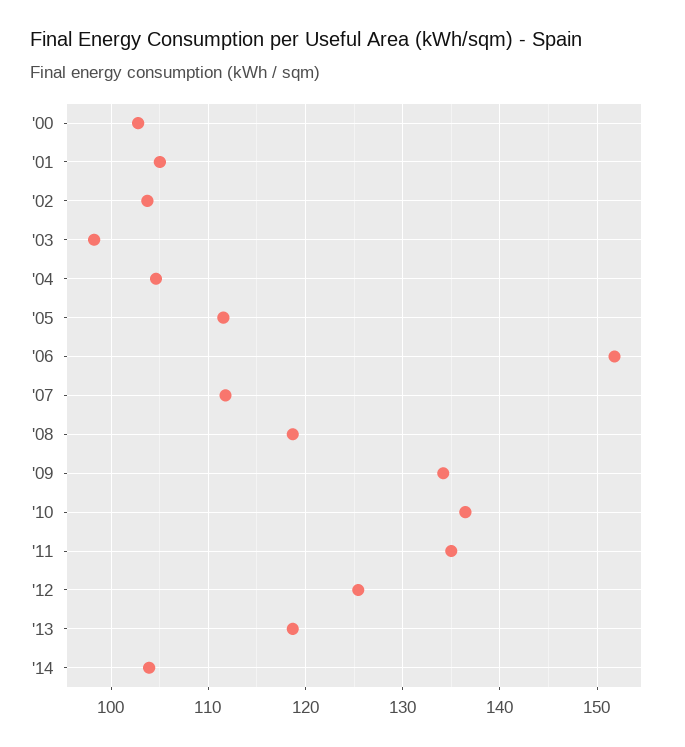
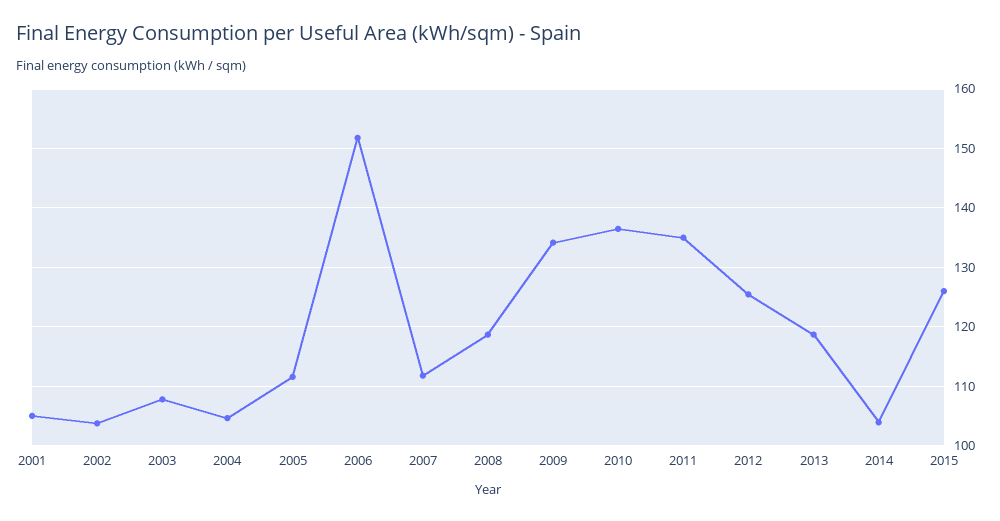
'00: 103 -> none
'03: 98 -> 108
2015: none -> 126

